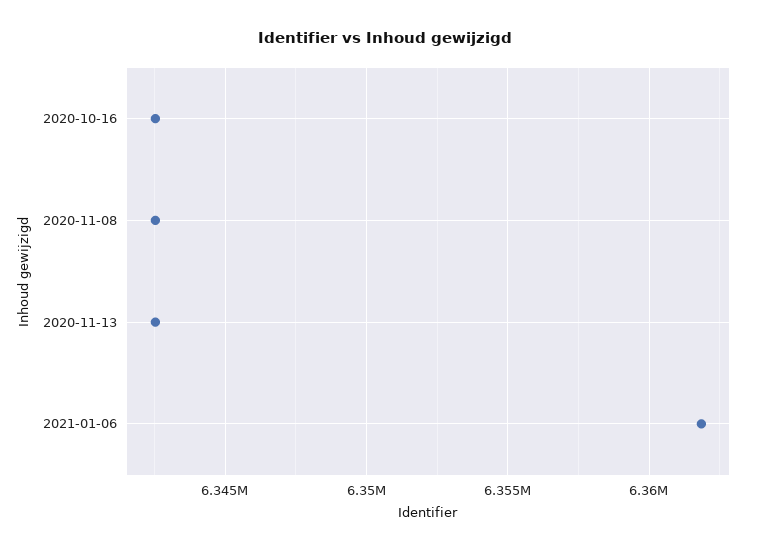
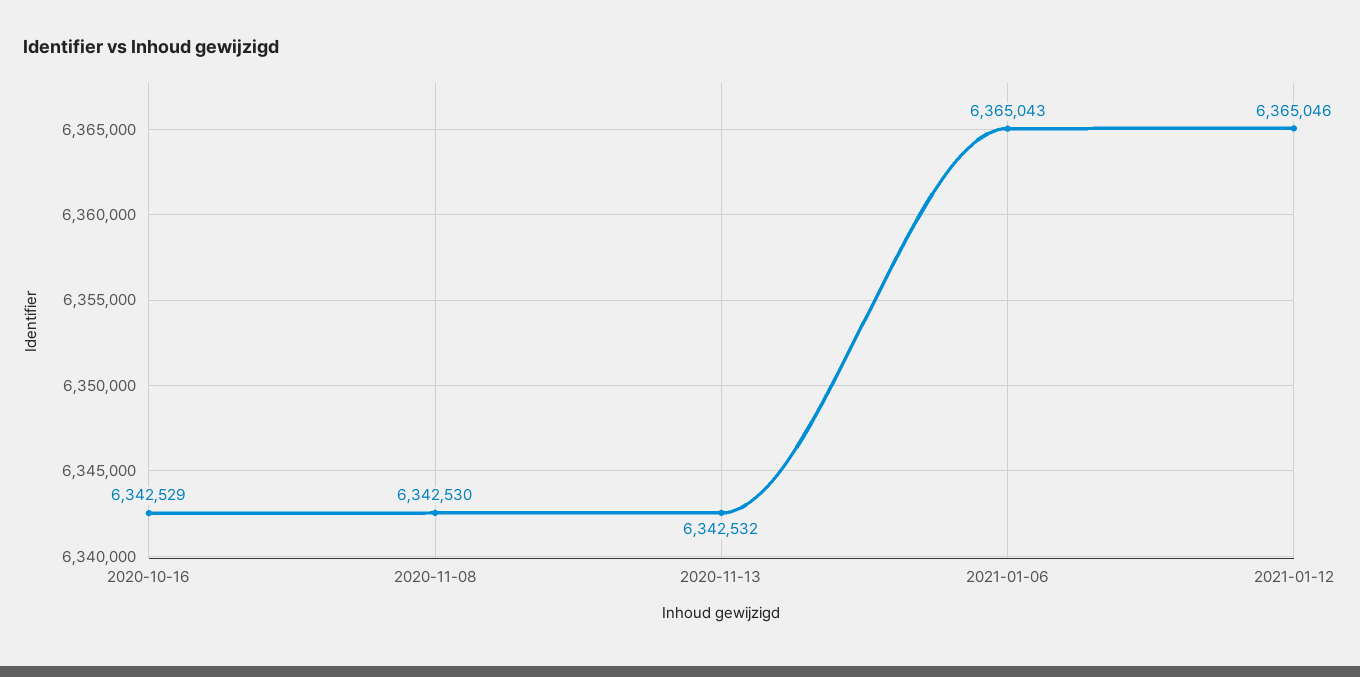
2021-01-06: 6362000 -> 6365043
2021-01-12: none -> 6365046

